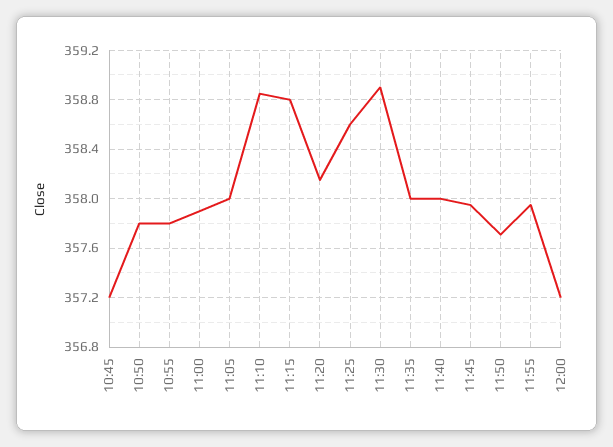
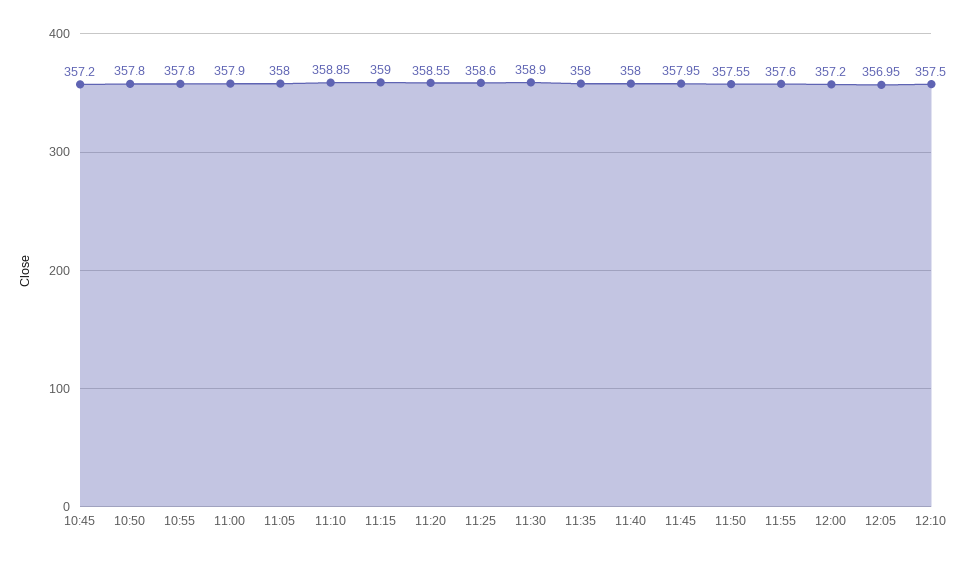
11:15: 358.8 -> 359
11:20: 358.15 -> 358.55
11:50: 357.7 -> 357.55
11:55: 357.95 -> 357.6
12:05: none -> 356.95
12:10: none -> 357.5

